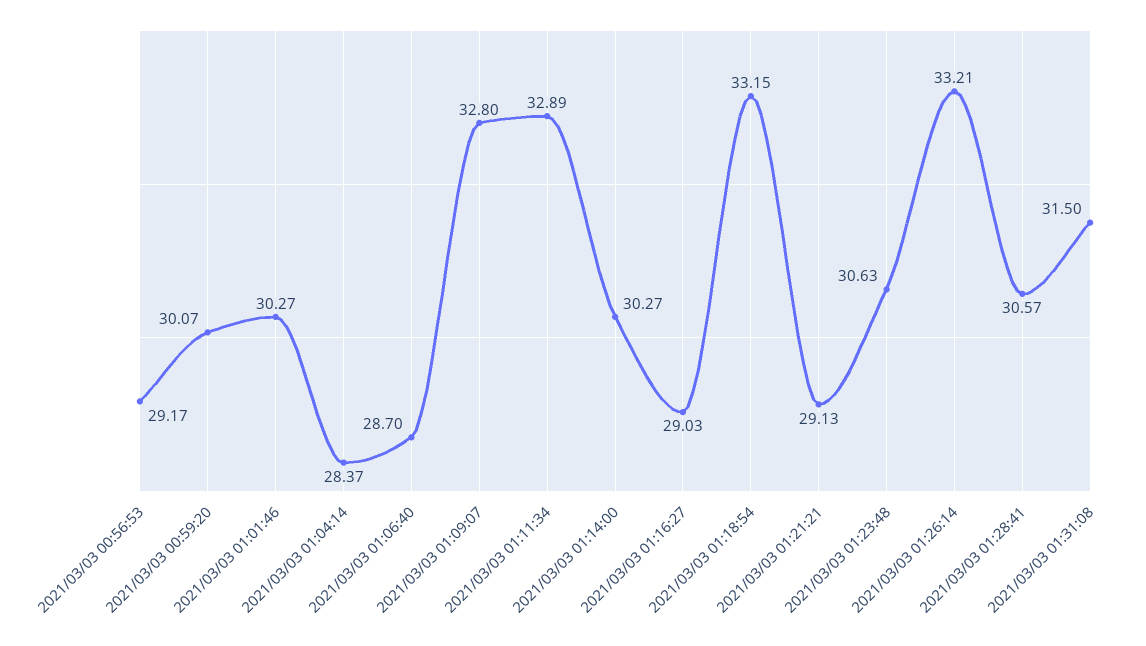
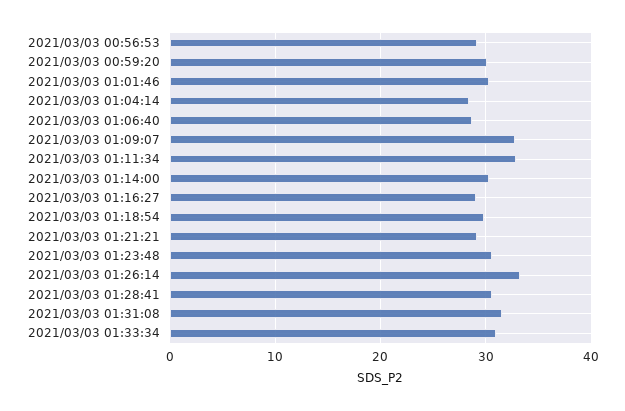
2021/03/03 01:18:54: 33.15 -> 30
2021/03/03 01:33:34: none -> 31

